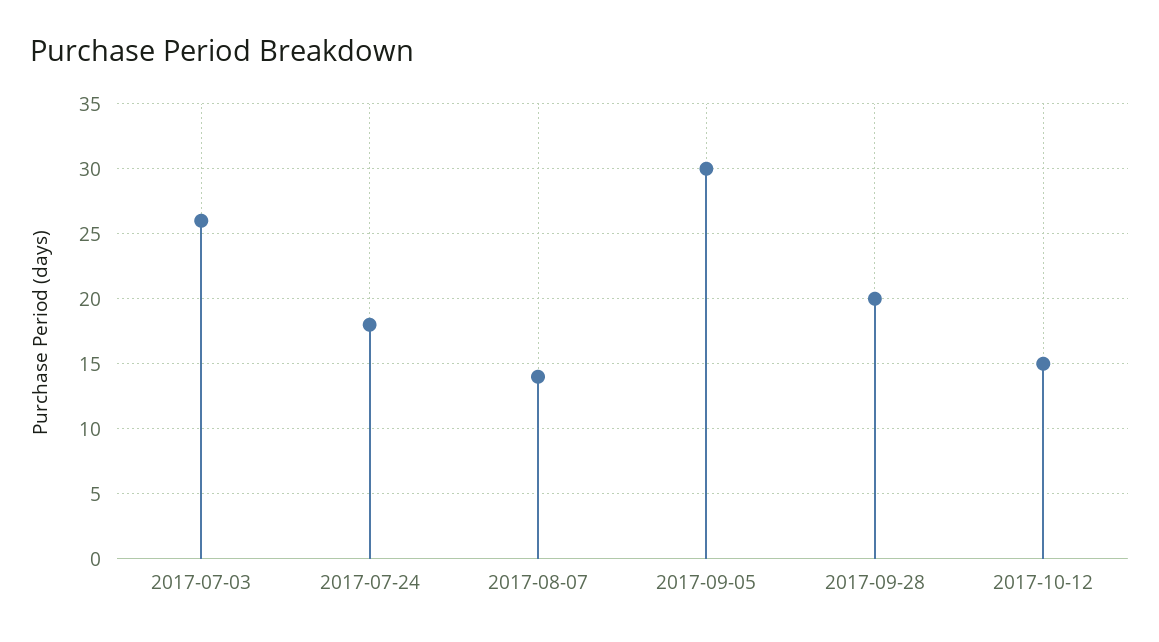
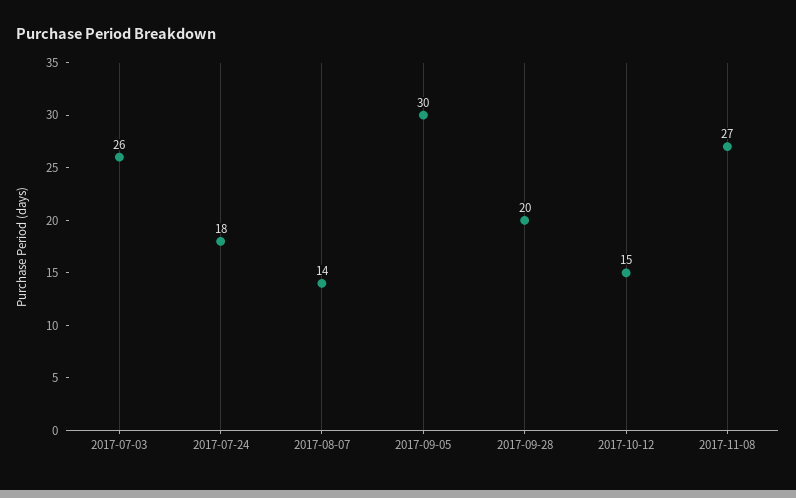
2017-11-08: none -> 27

